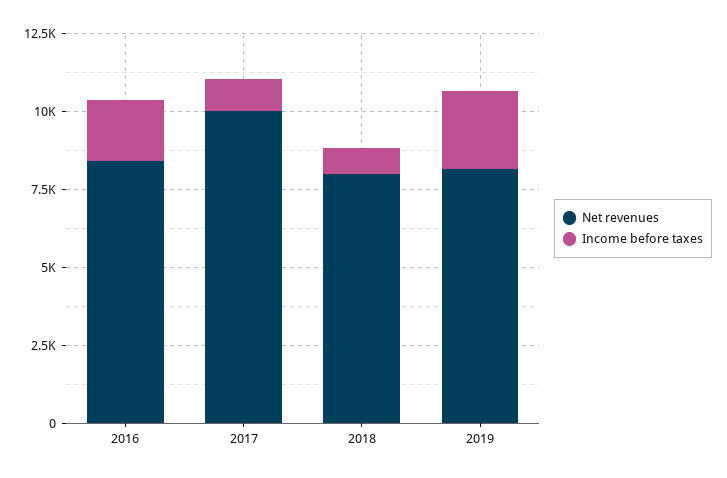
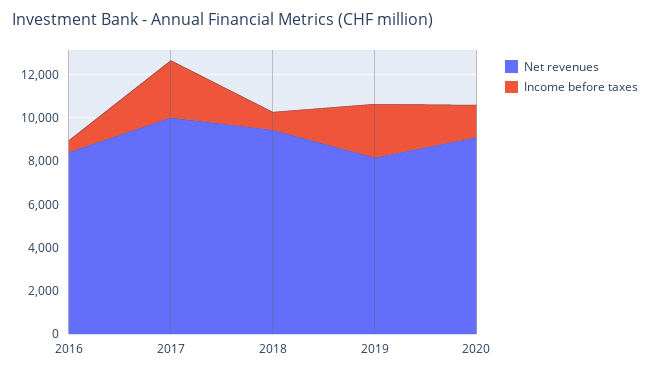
Income before taxes, 2016: 2000 -> 500
Income before taxes, 2017: 1000 -> 2500
Net revenues, 2018: 8000 -> 9500
Net revenues, 2020: none -> 9000
Income before taxes, 2020: none -> 1500

